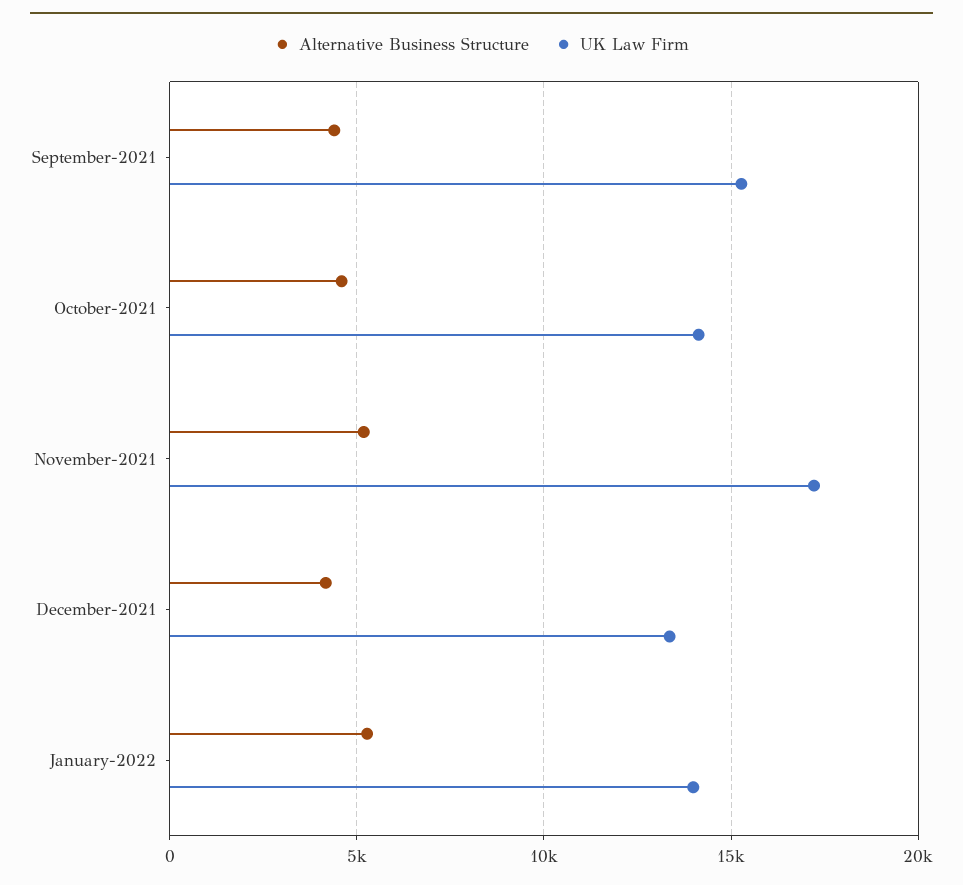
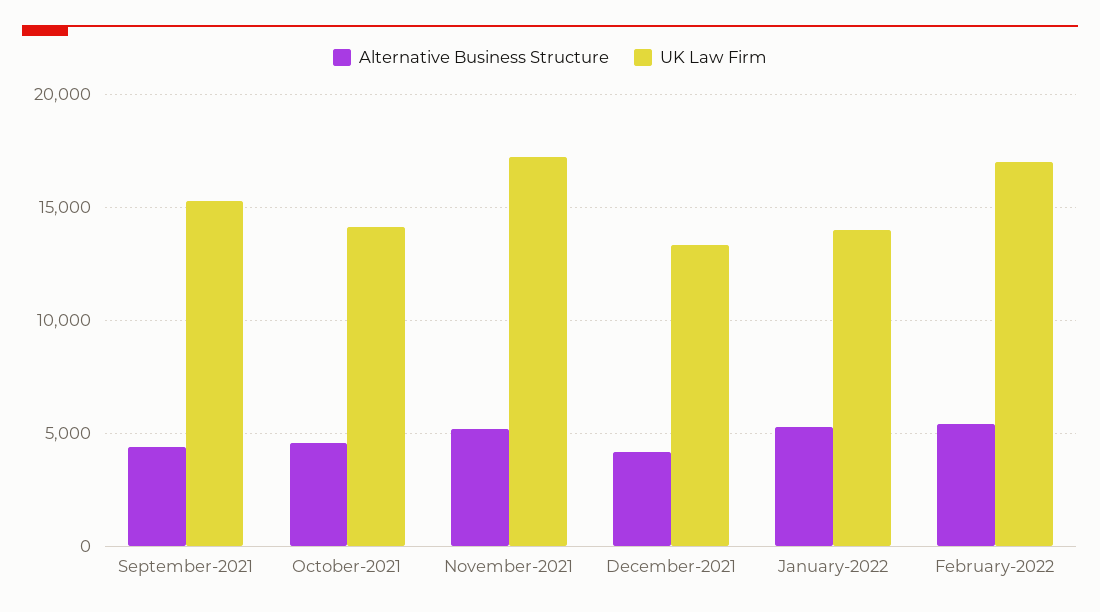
Alternative Business Structure, February-2022: none -> 5500
UK Law Firm, February-2022: none -> 17000

